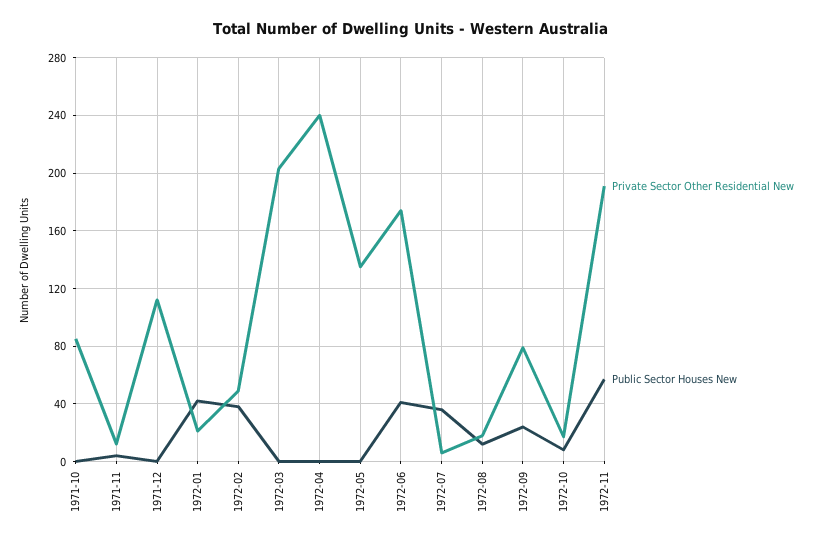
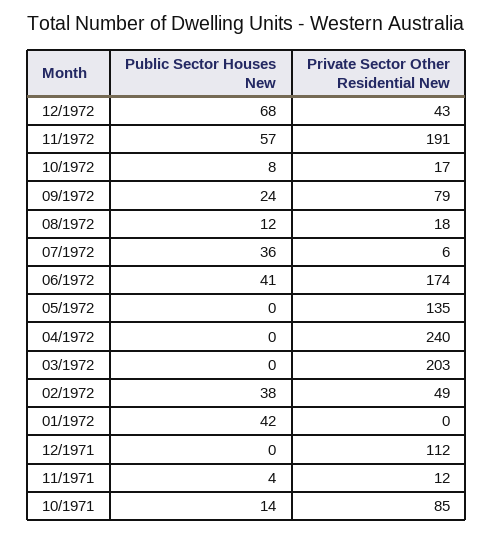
Public Sector Houses New, 1971-10: 0 -> 14
Private Sector Other Residential New, 1972-01: 20 -> 0
Public Sector Houses New, 12/1972: none -> 68
Private Sector Other Residential New, 12/1972: none -> 43

